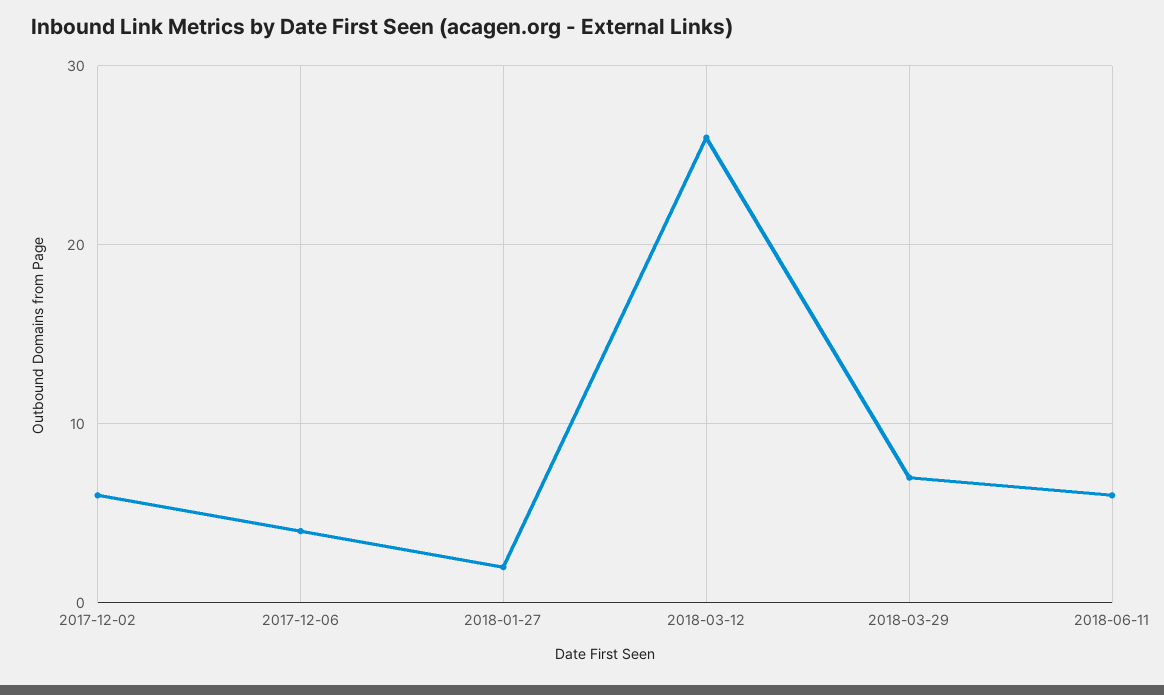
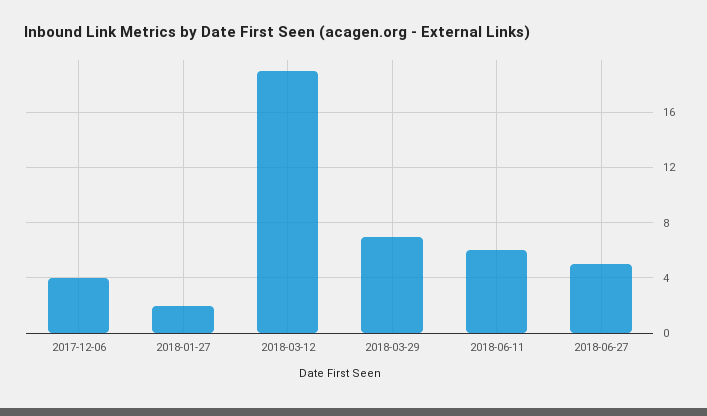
2017-12-02: 6 -> none
2018-03-12: 26 -> 19
2018-06-27: none -> 5

